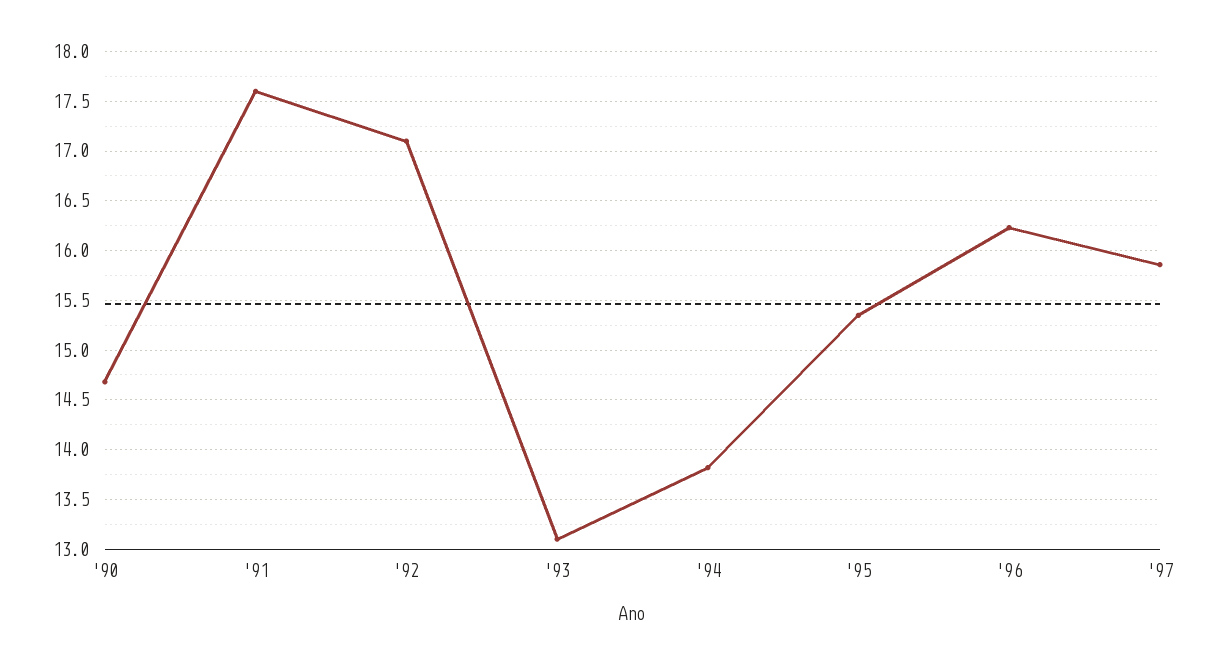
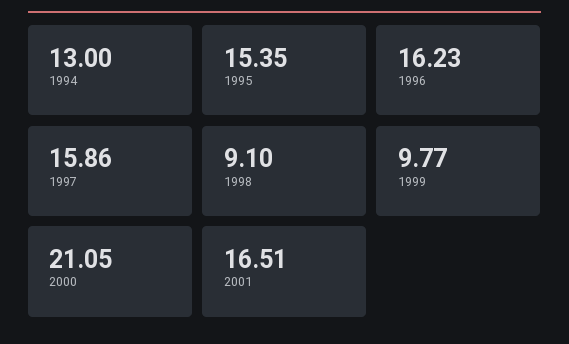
'90: 14.7 -> none
'91: 17.6 -> none
'92: 17.1 -> none
'93: 13.1 -> none
'94: 13.8 -> 13
1998: none -> 9.1
1999: none -> 9.77
2000: none -> 21.05
2001: none -> 16.51

